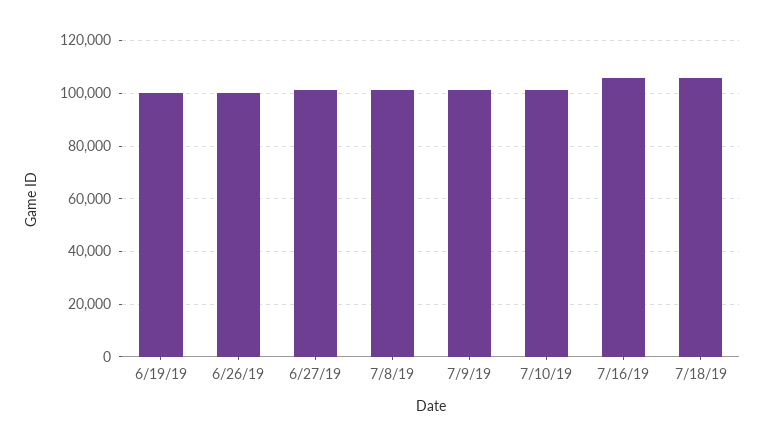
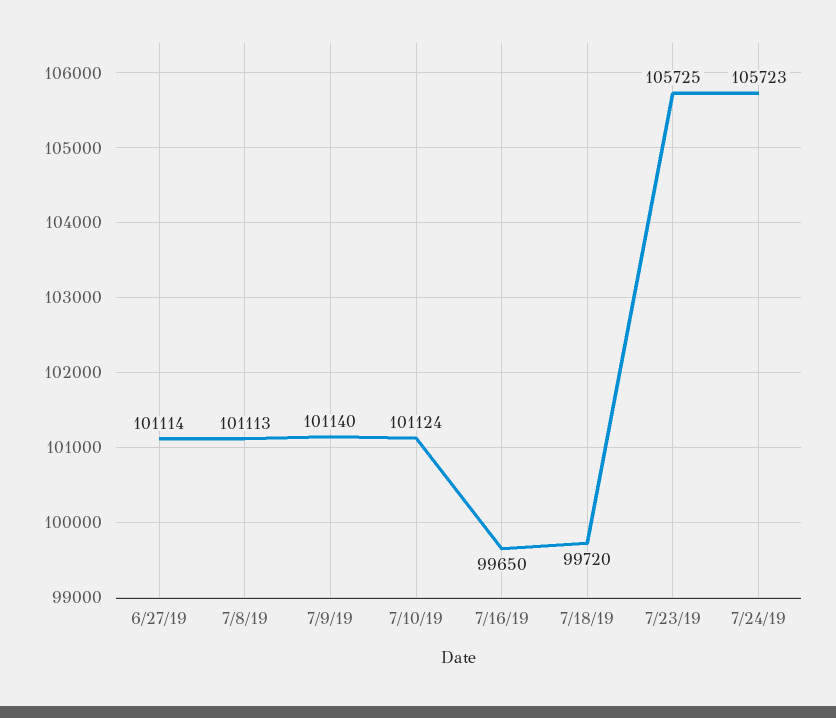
6/19/19: 100000 -> none
6/26/19: 100000 -> none
7/16/19: 105000 -> 99650
7/18/19: 105000 -> 99720
7/23/19: none -> 105725
7/24/19: none -> 105723

